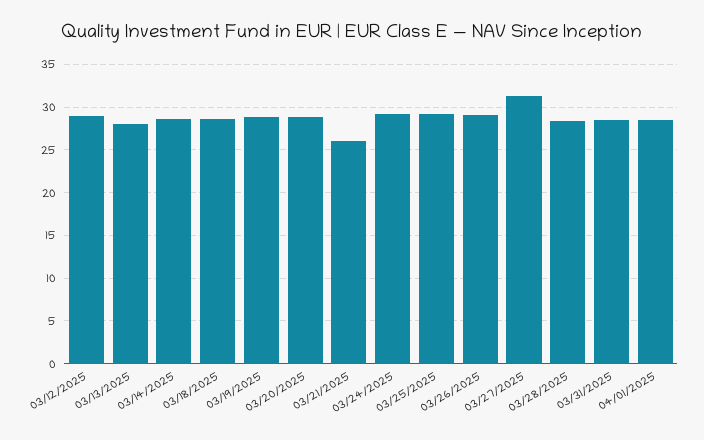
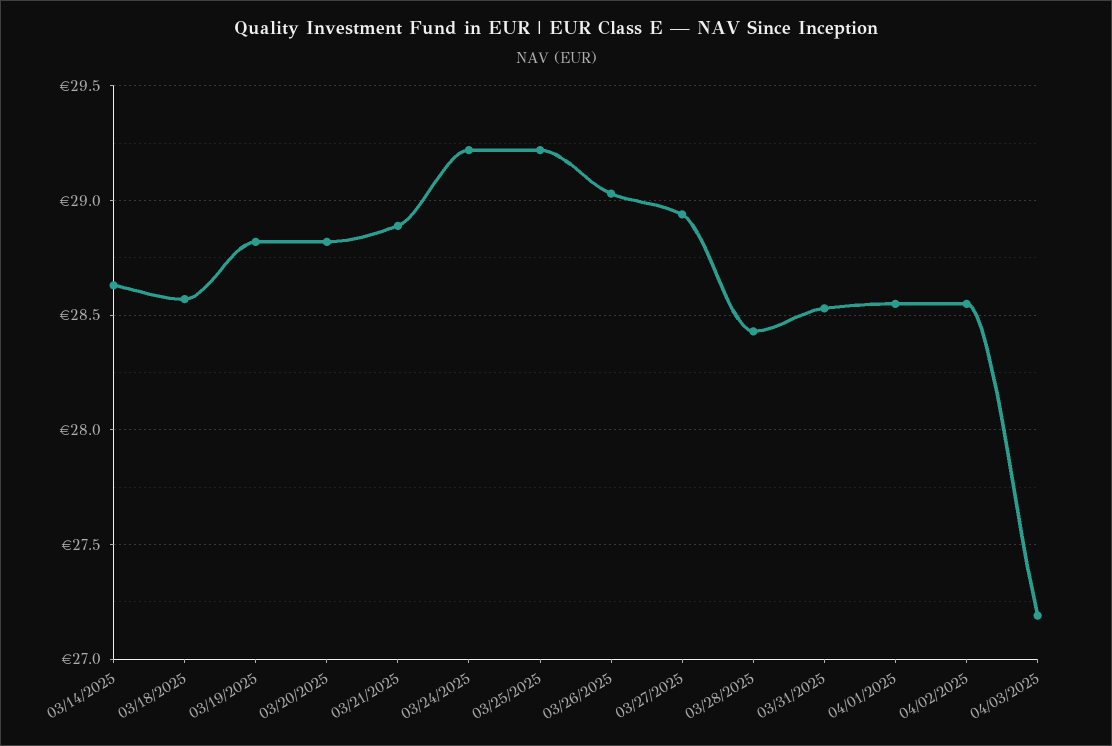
03/12/2025: 29 -> none
03/13/2025: 28 -> none
03/21/2025: 26 -> 28.9
03/27/2025: 31 -> 28.95
04/02/2025: none -> 28.55
04/03/2025: none -> 27.2

